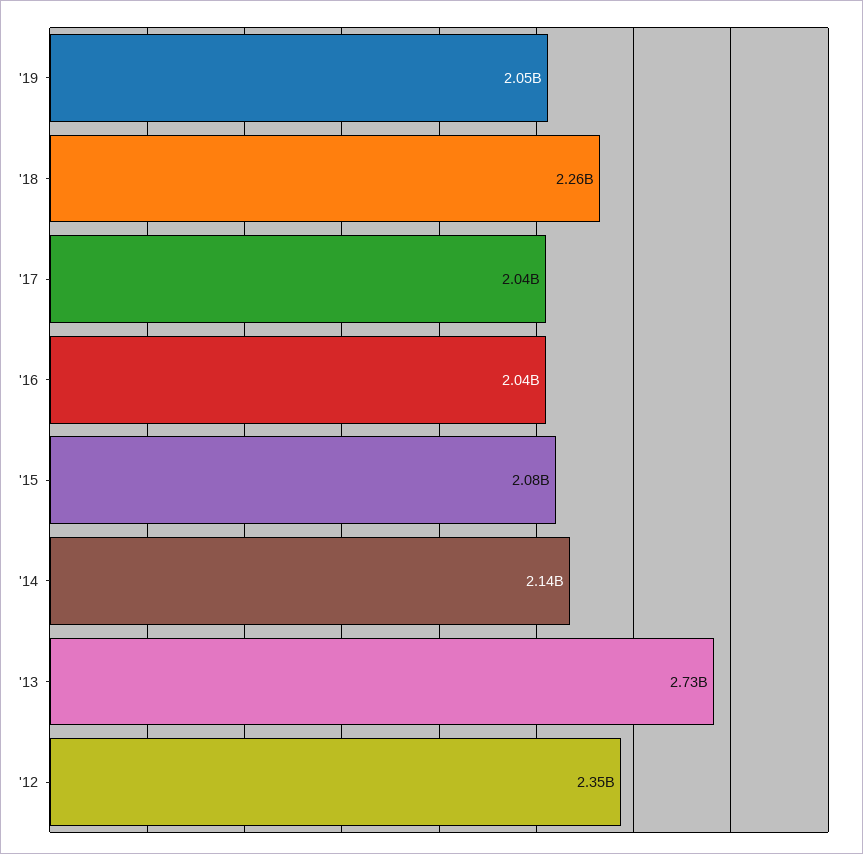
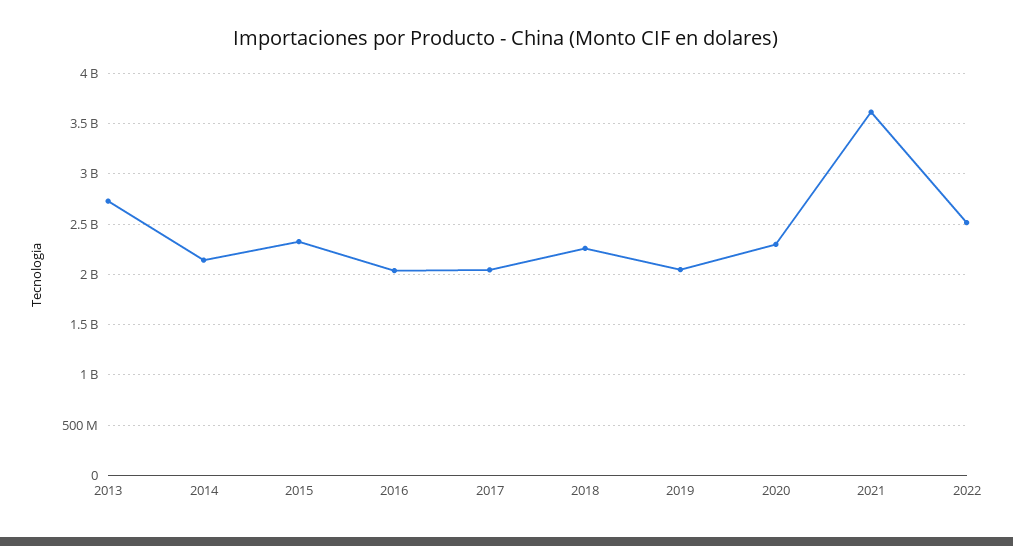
'15: 2080000000 -> 2300000000
'12: 2350000000 -> none
2020: none -> 2300000000
2021: none -> 3600000000
2022: none -> 2500000000

